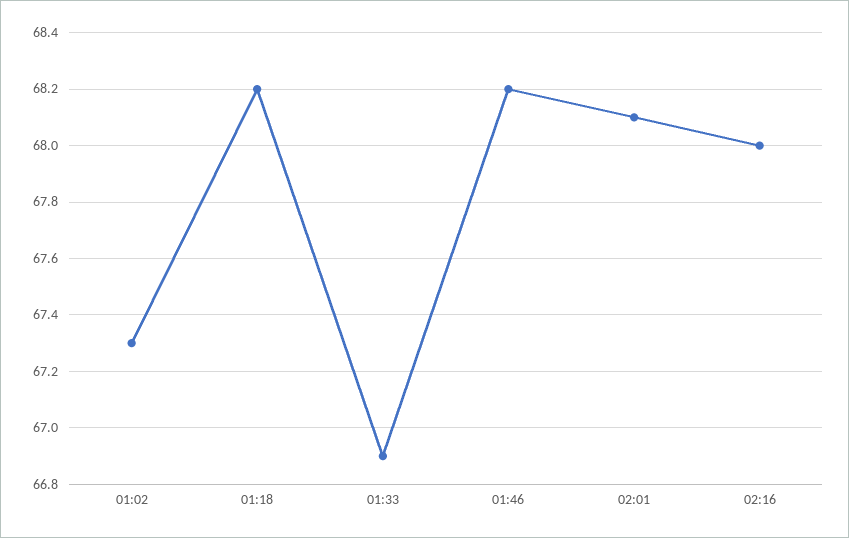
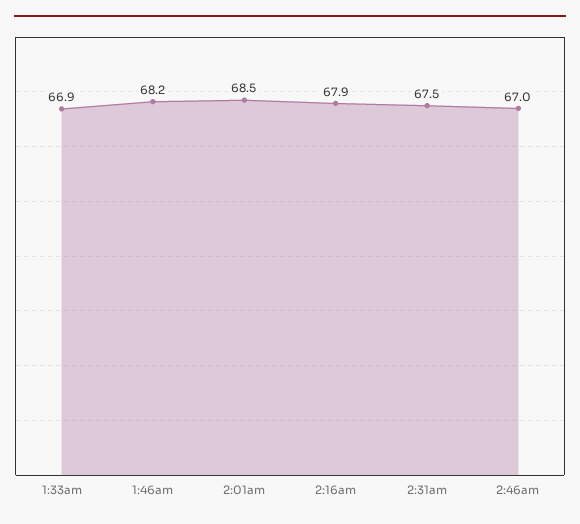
01:02: 67.3 -> none
01:18: 68.2 -> none
02:01: 68.1 -> 68.5
02:16: 68 -> 67.9
2:31am: none -> 67.5
2:46am: none -> 67

